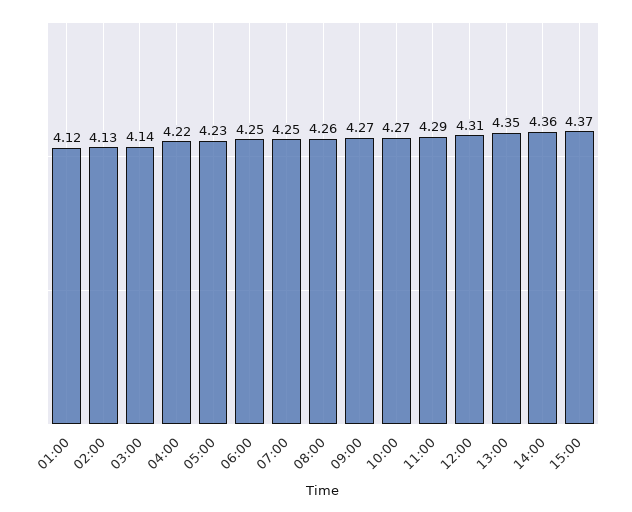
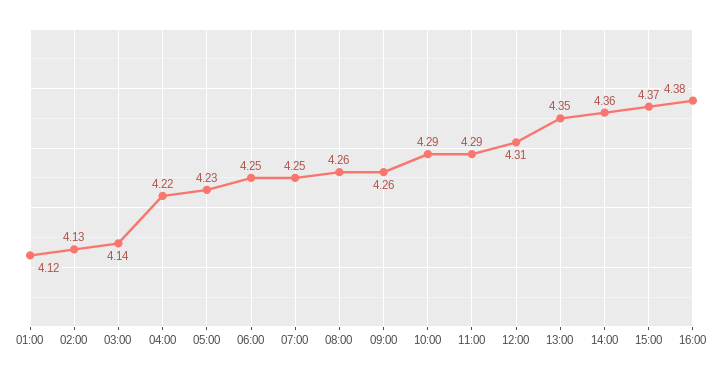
09:00: 4.27 -> 4.26
10:00: 4.27 -> 4.29
16:00: none -> 4.38

